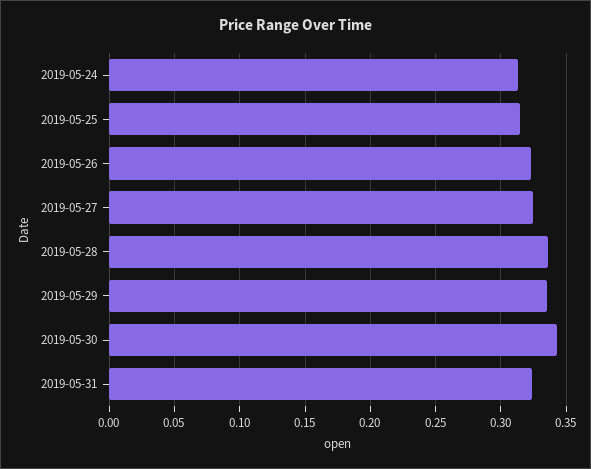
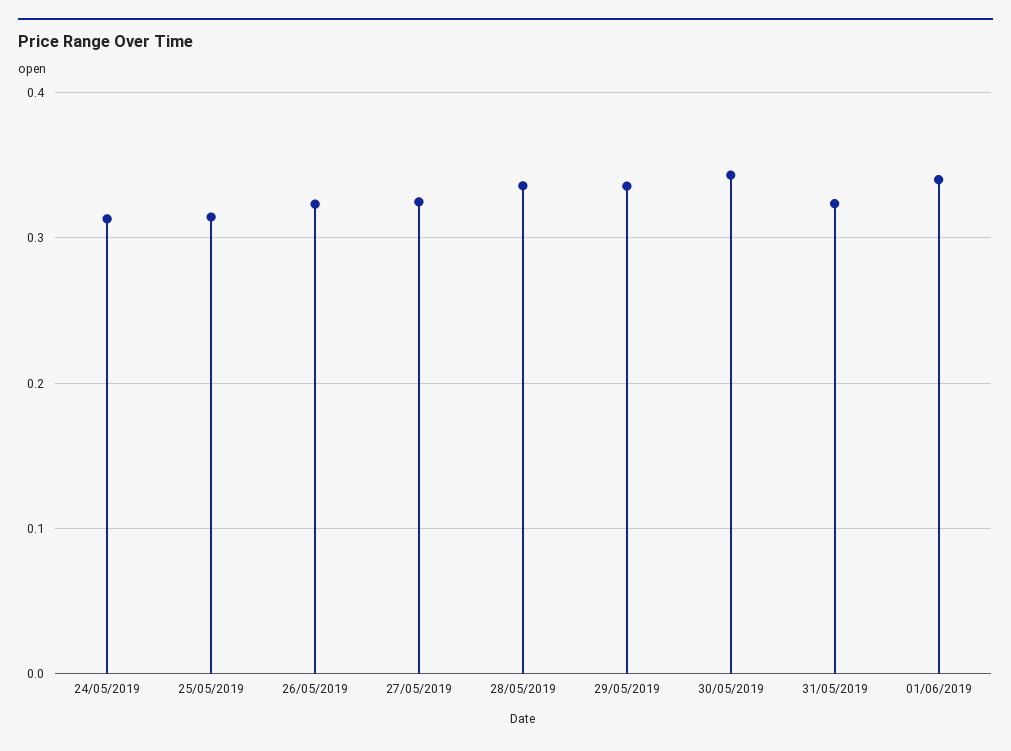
01/06/2019: none -> 0.34

